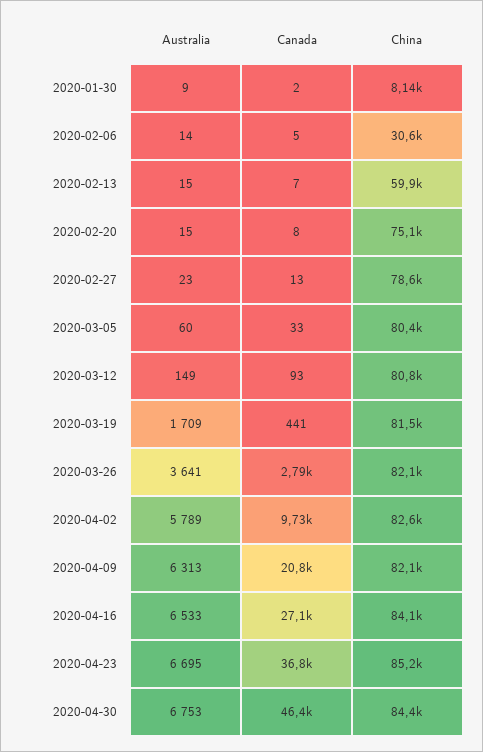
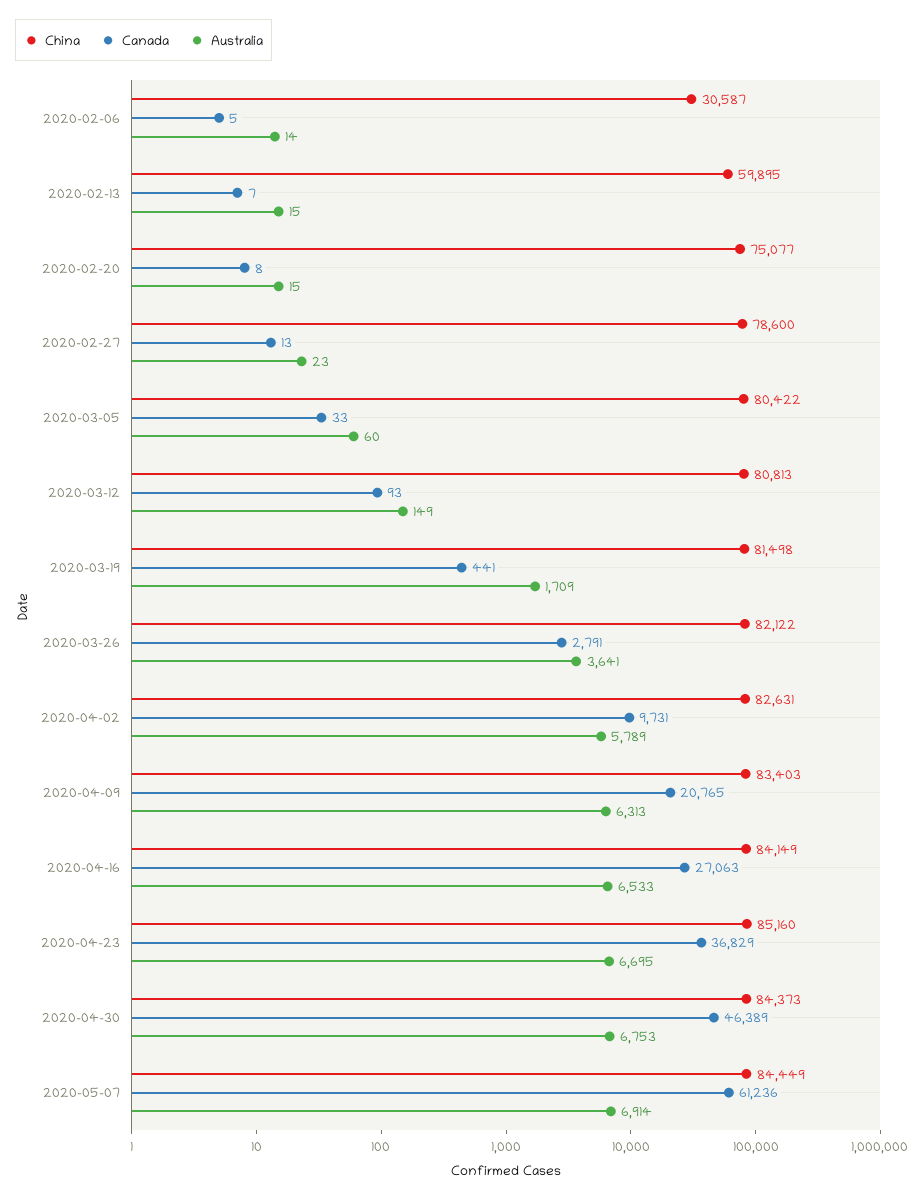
Australia, 2020-01-30: 9 -> none
Canada, 2020-01-30: 2 -> none
China, 2020-01-30: 8140 -> none
China, 2020-04-09: 82100 -> 83403
China, 2020-05-07: none -> 84449
Canada, 2020-05-07: none -> 61236
Australia, 2020-05-07: none -> 6914

